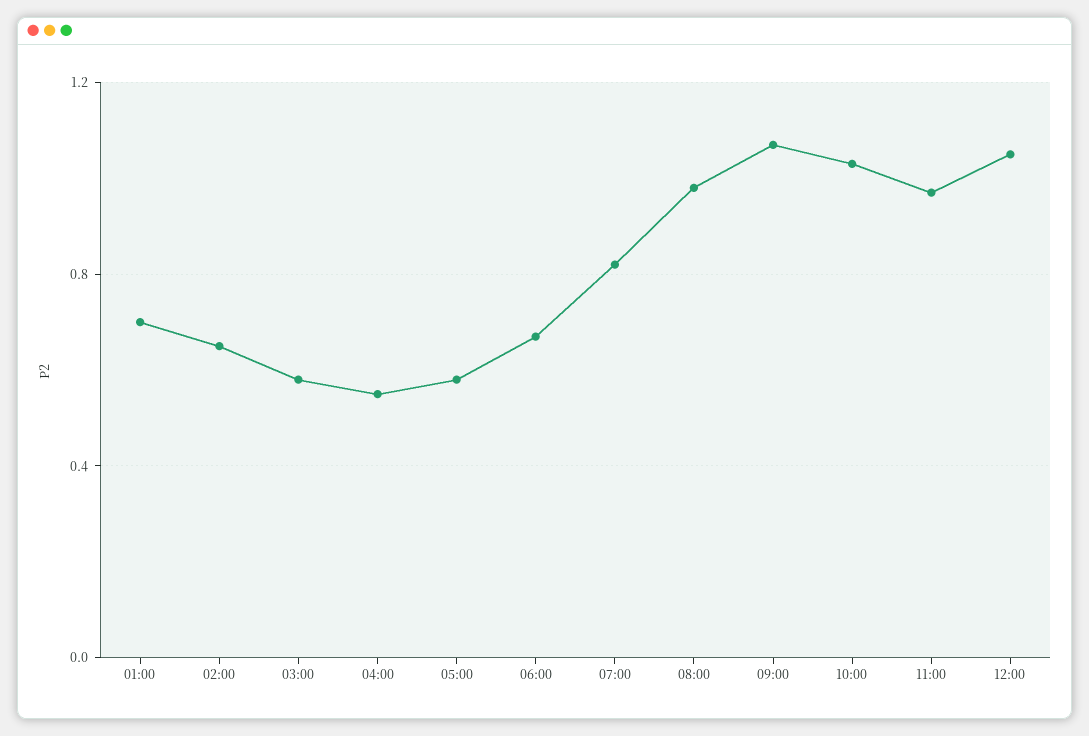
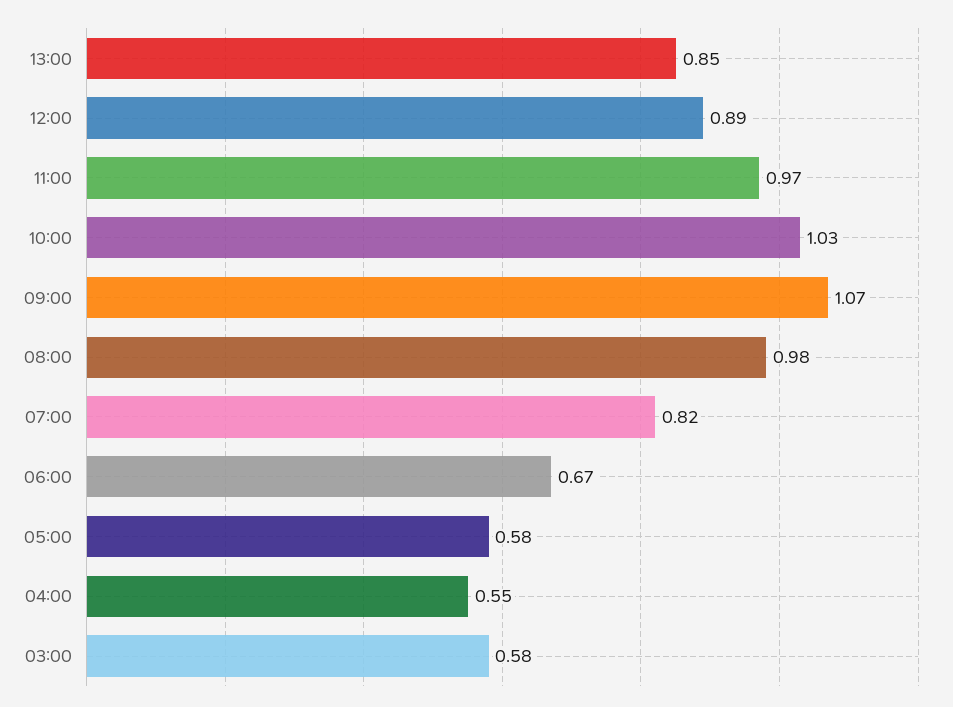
01:00: 0.7 -> none
02:00: 0.65 -> none
12:00: 1.05 -> 0.89
13:00: none -> 0.85

